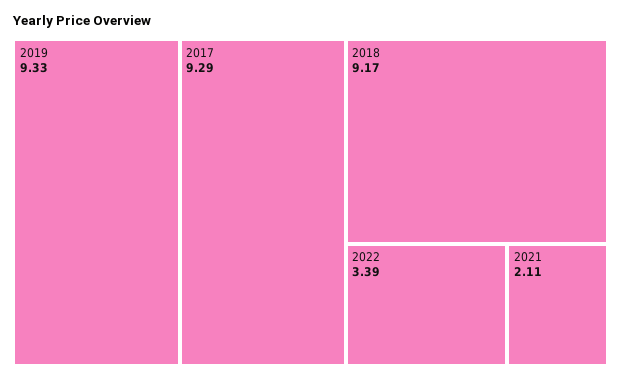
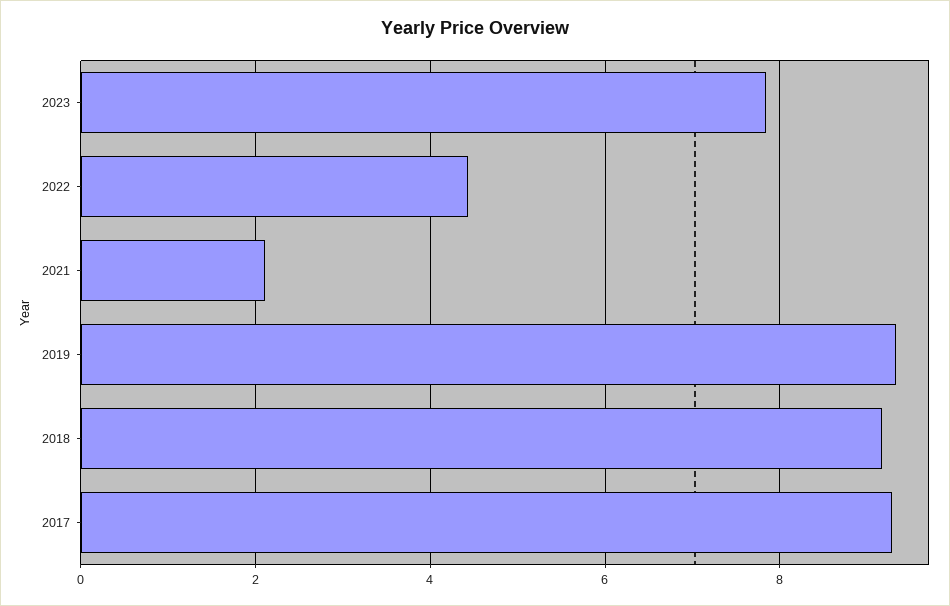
2022: 3.39 -> 4.4
2023: none -> 7.8

